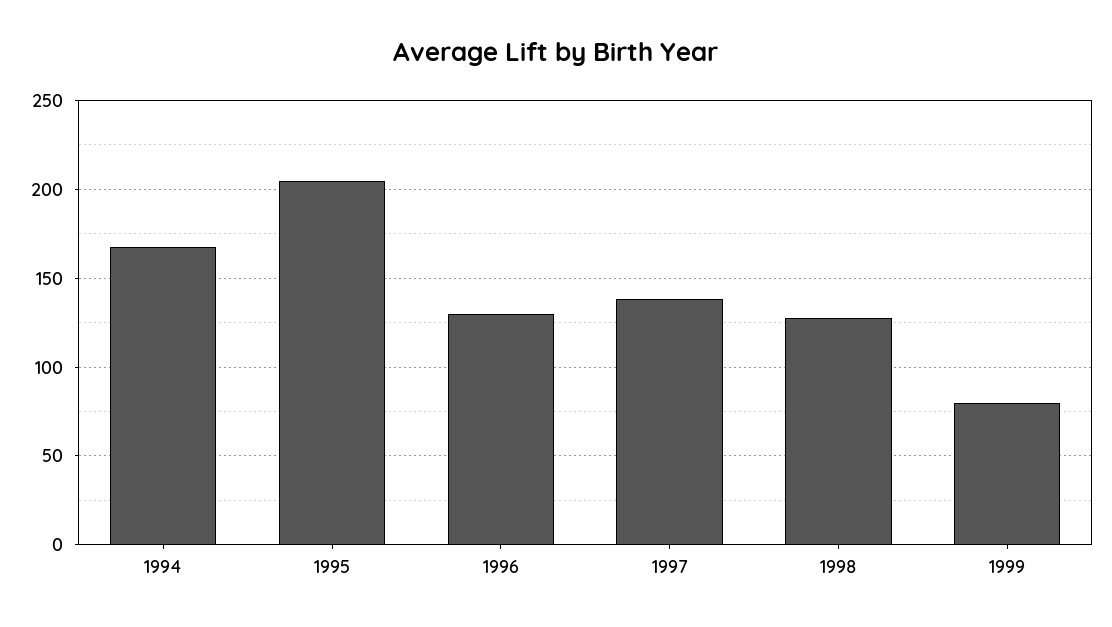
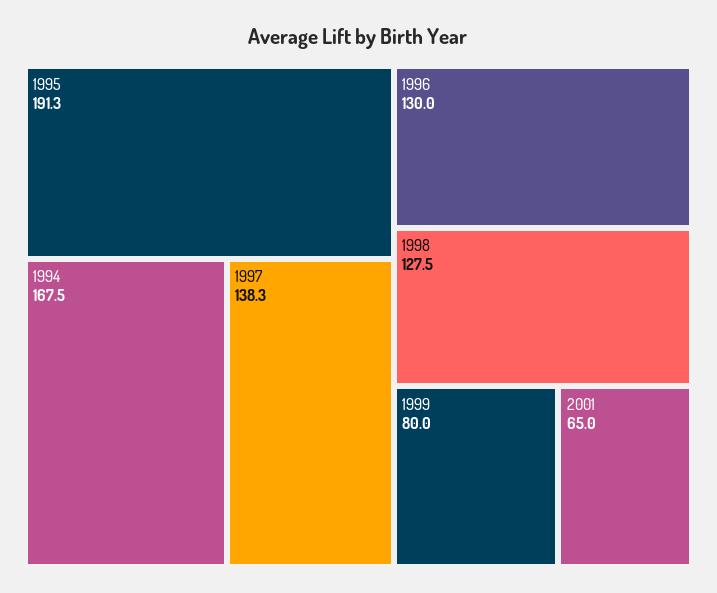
1995: 205 -> 191.3
2001: none -> 65

